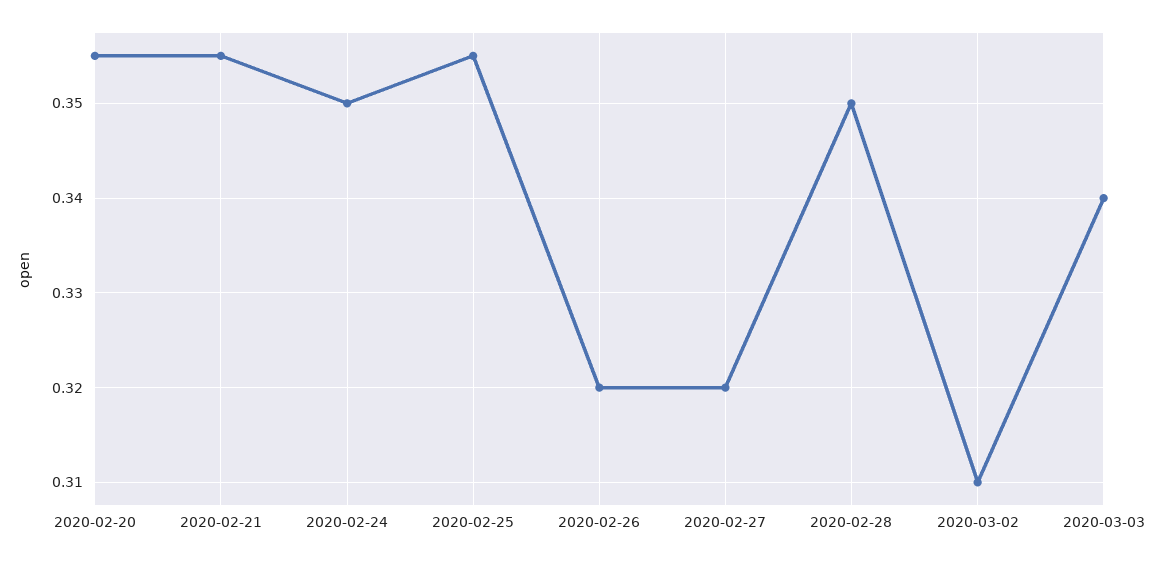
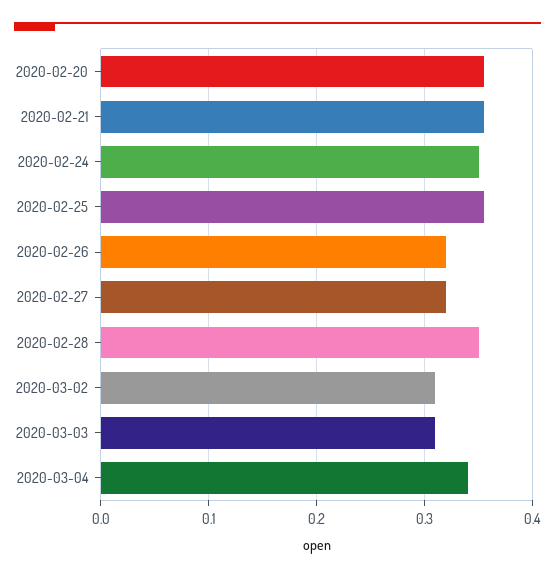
2020-03-03: 0.34 -> 0.31
2020-03-04: none -> 0.34

